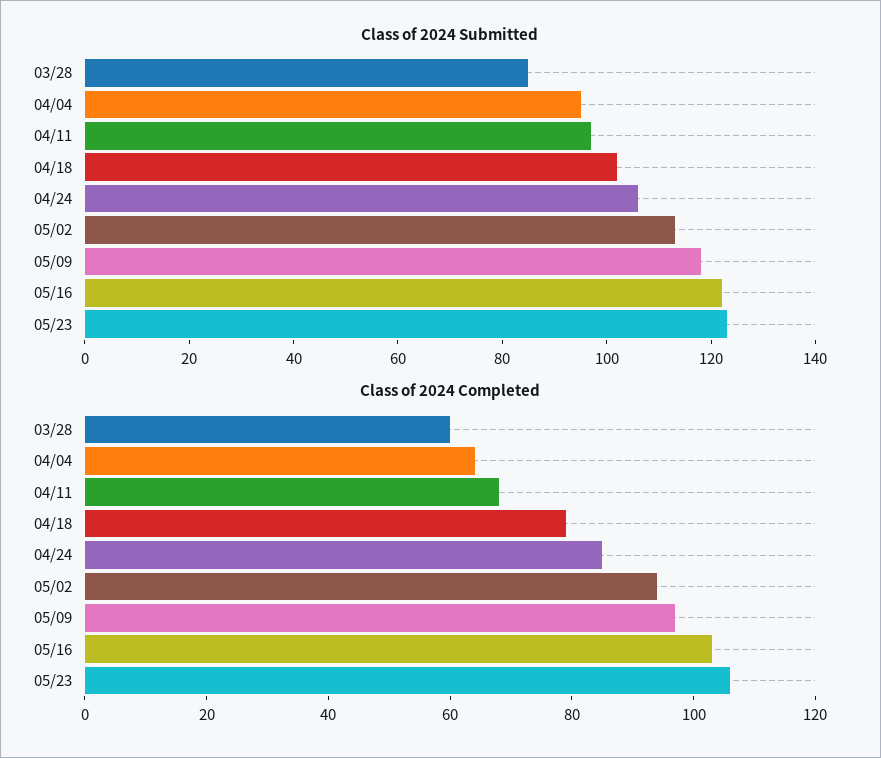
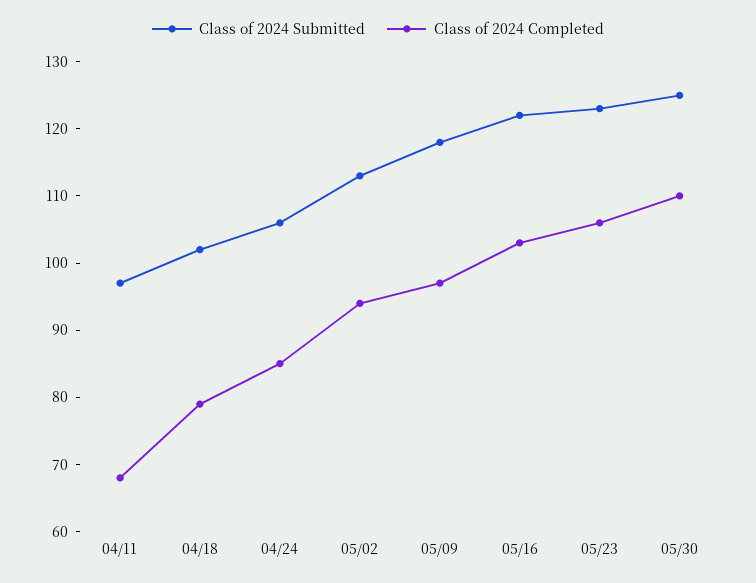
Class of 2024 Submitted, 03/28: 85 -> none
Class of 2024 Submitted, 04/04: 95 -> none
Class of 2024 Completed, 03/28: 60 -> none
Class of 2024 Completed, 04/04: 65 -> none
Class of 2024 Submitted, 05/30: none -> 125
Class of 2024 Completed, 05/30: none -> 110

